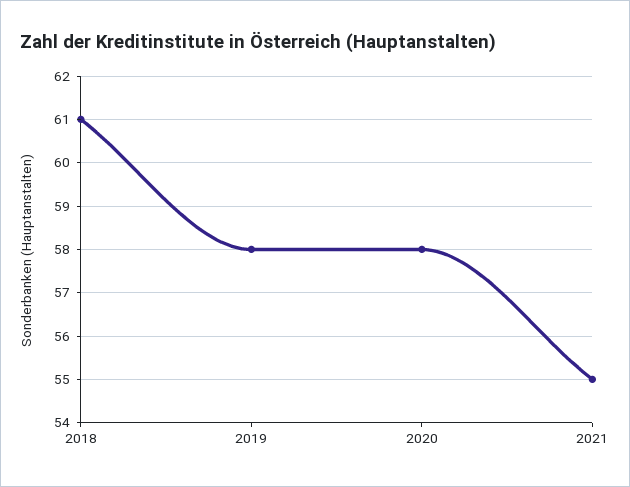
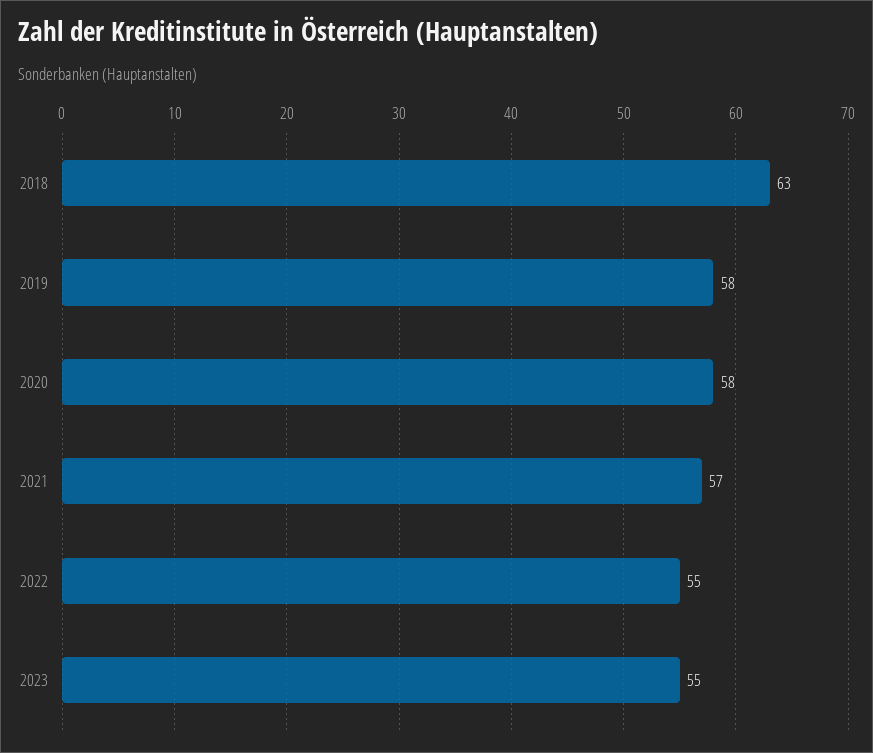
2018: 61 -> 63
2021: 55 -> 57
2022: none -> 55
2023: none -> 55

